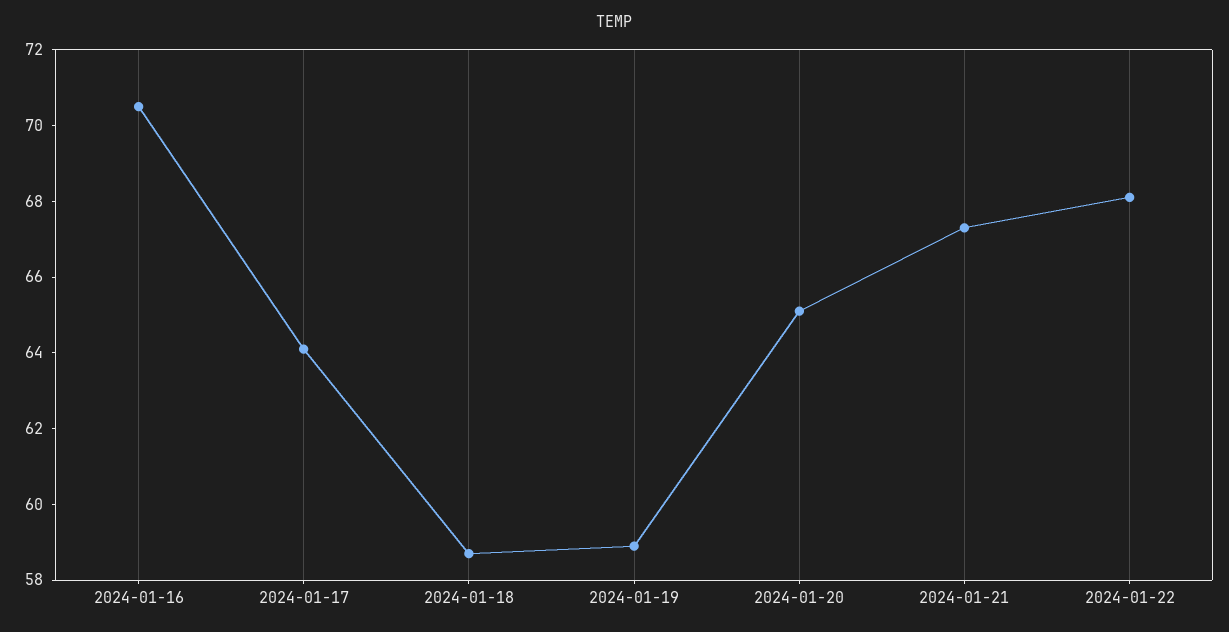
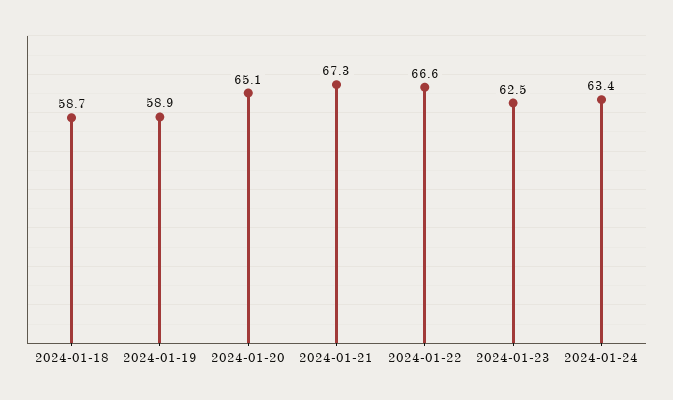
2024-01-16: 70.5 -> none
2024-01-17: 64 -> none
2024-01-22: 68 -> 66.6
2024-01-23: none -> 62.5
2024-01-24: none -> 63.4

